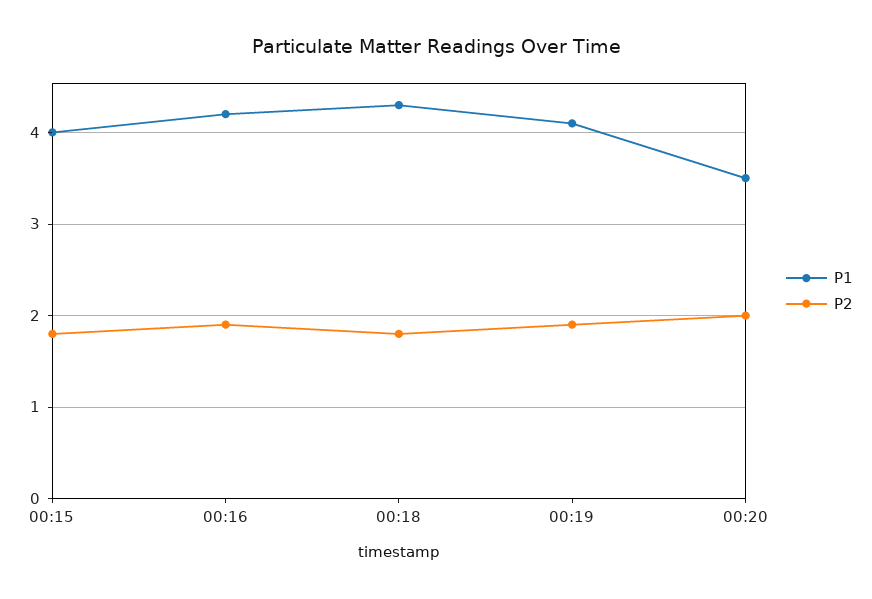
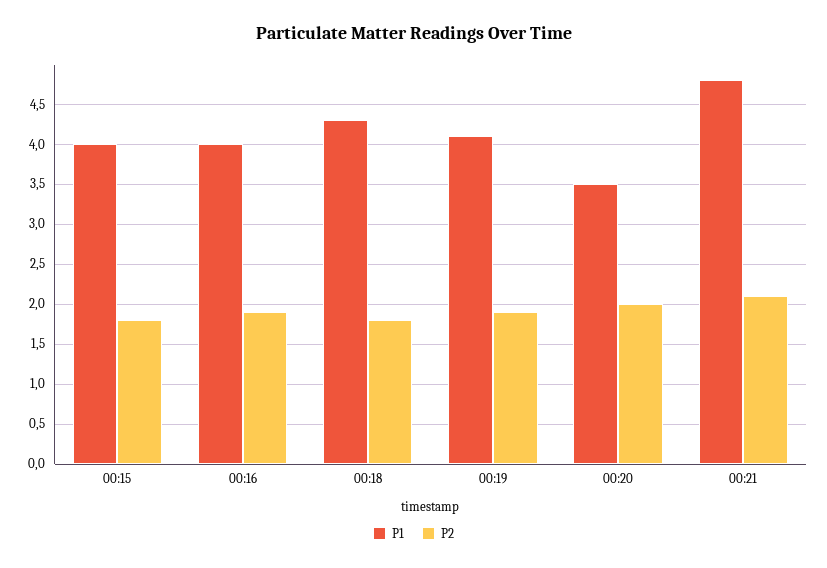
P1, 00:16: 4.2 -> 4
P1, 00:21: none -> 4.8
P2, 00:21: none -> 2.1

